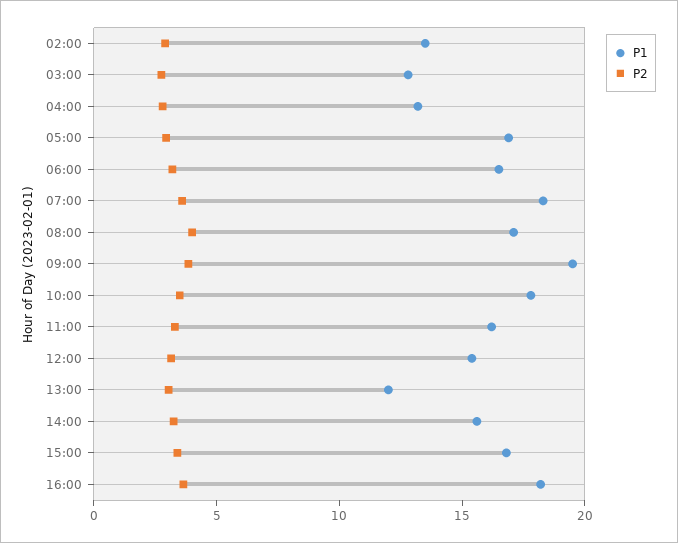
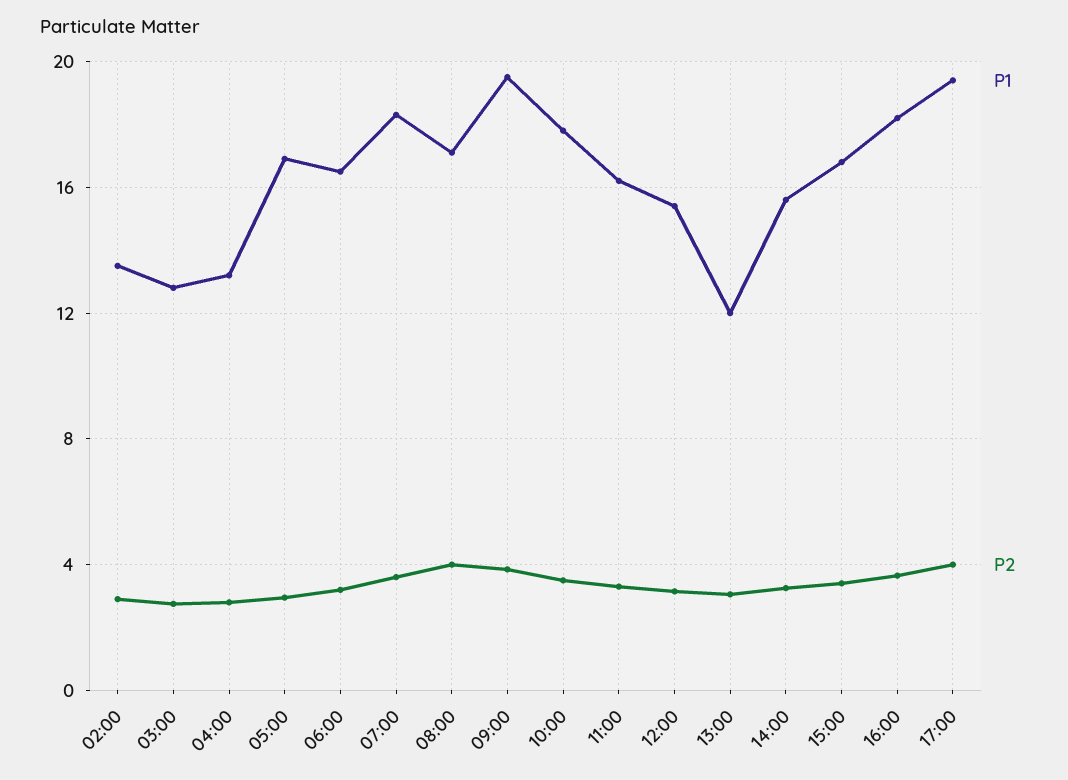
P1, 17:00: none -> 19.5
P2, 17:00: none -> 4

